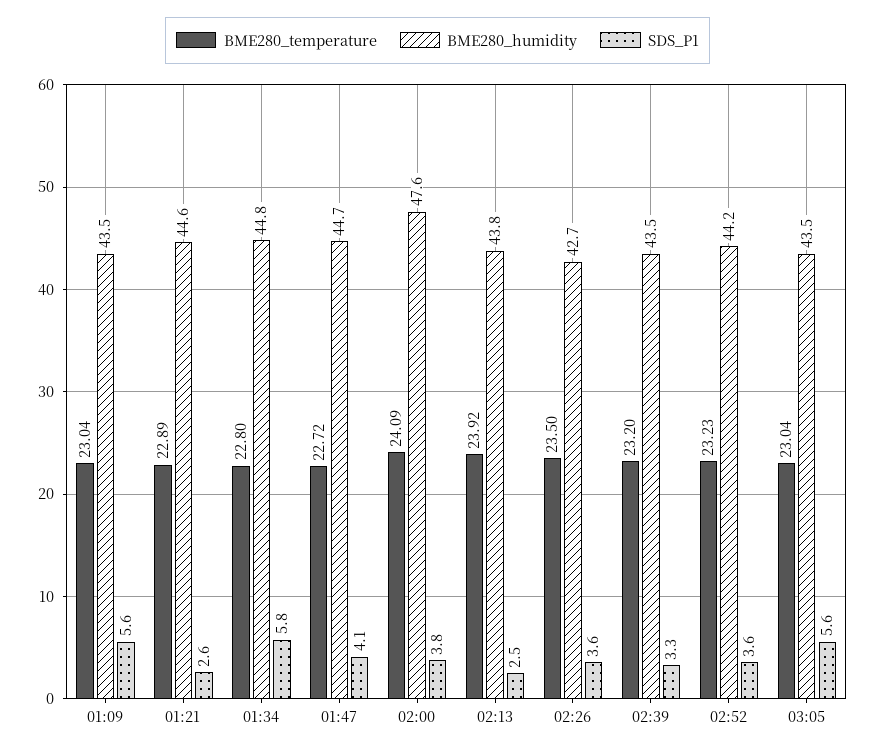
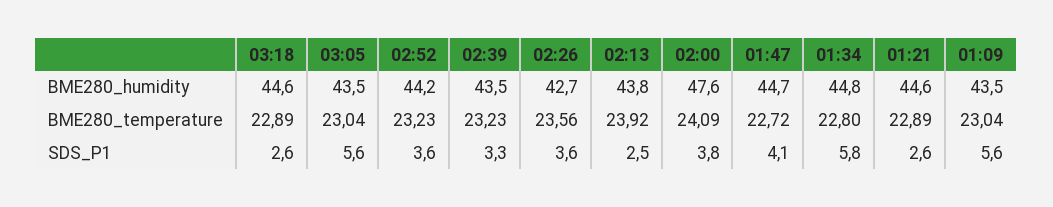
BME280_temperature, 02:26: 23.5 -> 23.56
BME280_temperature, 02:39: 23.2 -> 23.23
BME280_humidity, 03:18: none -> 44.6
BME280_temperature, 03:18: none -> 22.89
SDS_P1, 03:18: none -> 2.6

